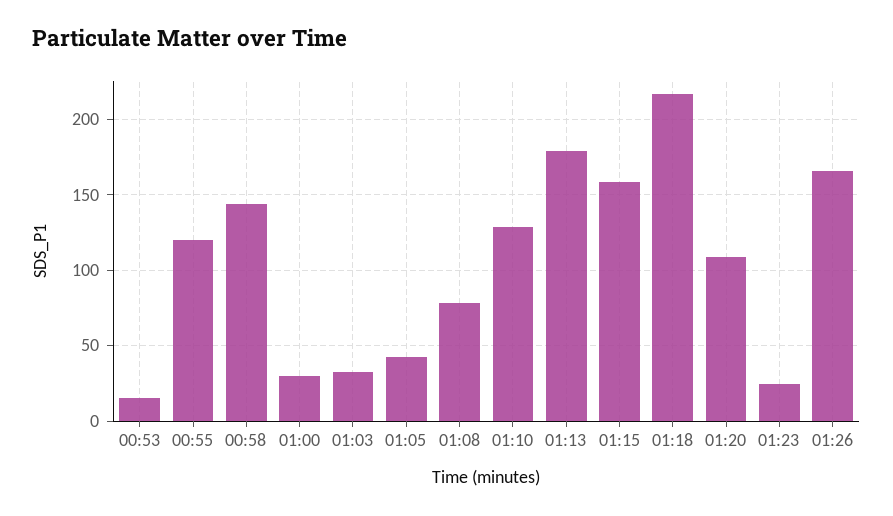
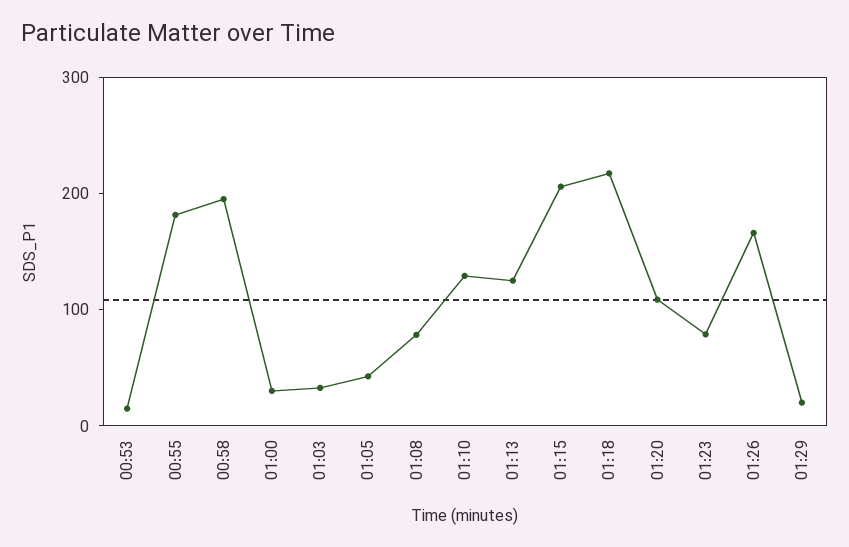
00:55: 120 -> 180
00:58: 145 -> 200
01:13: 180 -> 120
01:15: 160 -> 200
01:23: 25 -> 80
01:29: none -> 20

